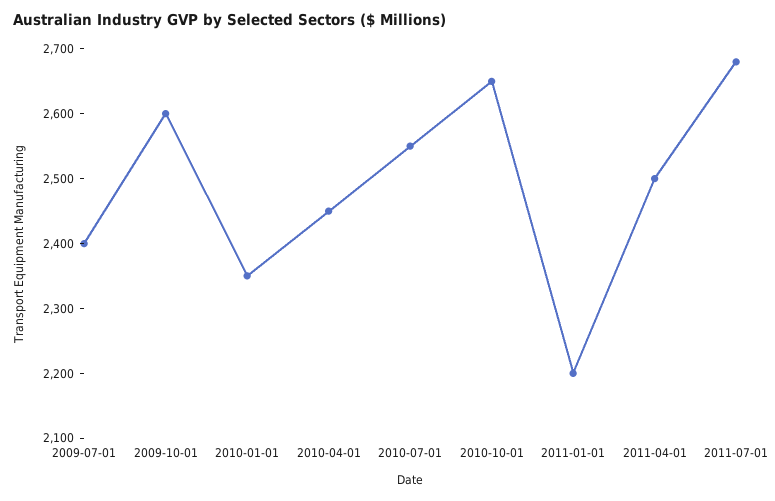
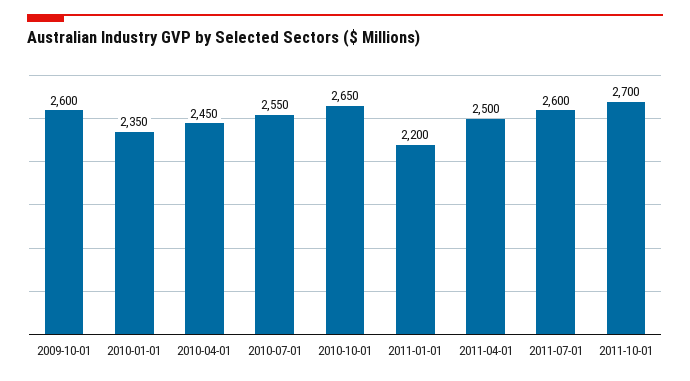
2009-07-01: 2400 -> none
2011-07-01: 2680 -> 2600
2011-10-01: none -> 2700

